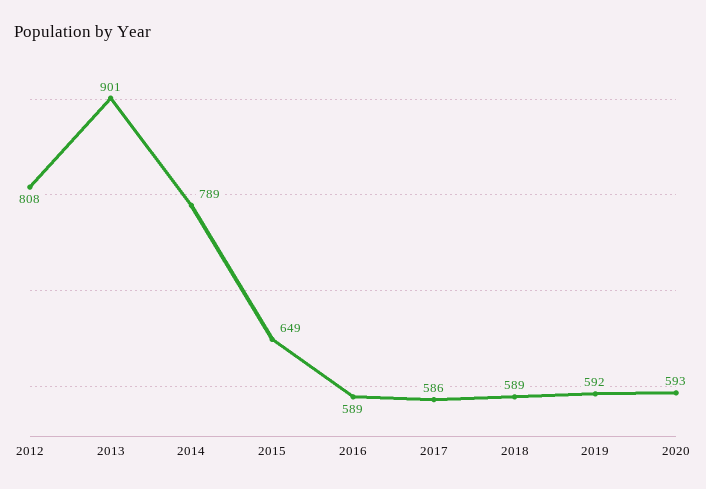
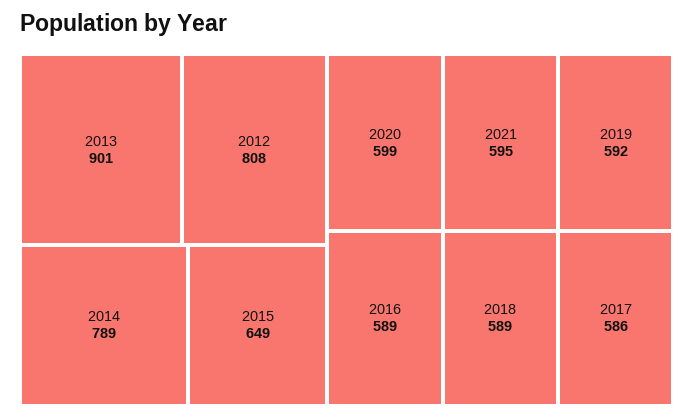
2020: 593 -> 599
2021: none -> 595

